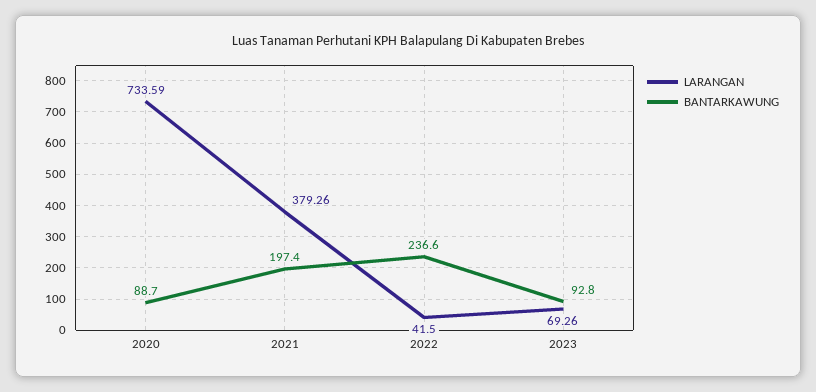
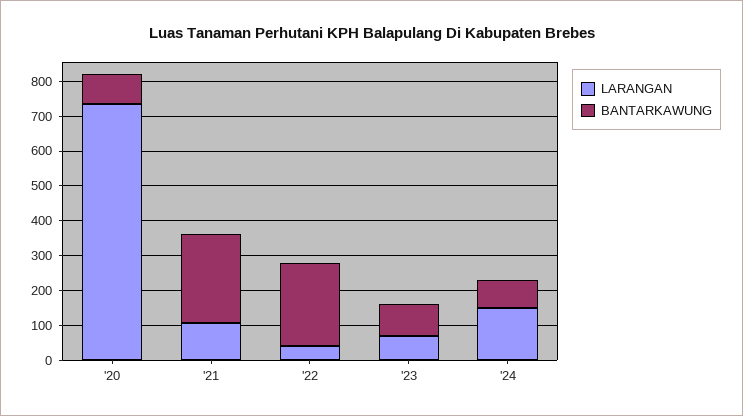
LARANGAN, 2021: 379.26 -> 100
BANTARKAWUNG, 2021: 197.4 -> 250
LARANGAN, '24: none -> 150
BANTARKAWUNG, '24: none -> 75

